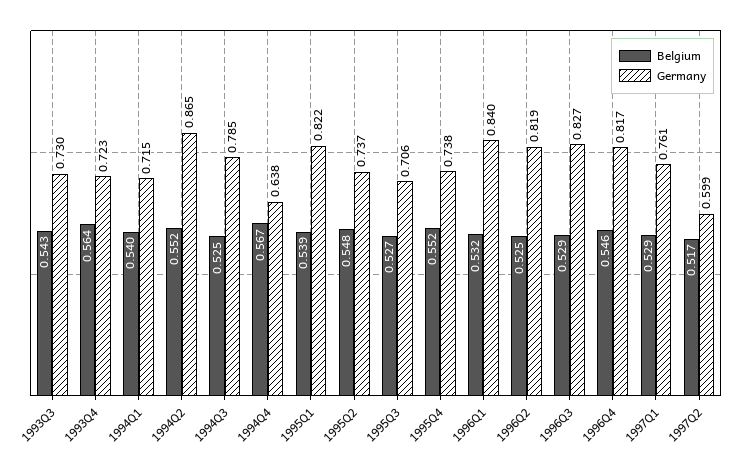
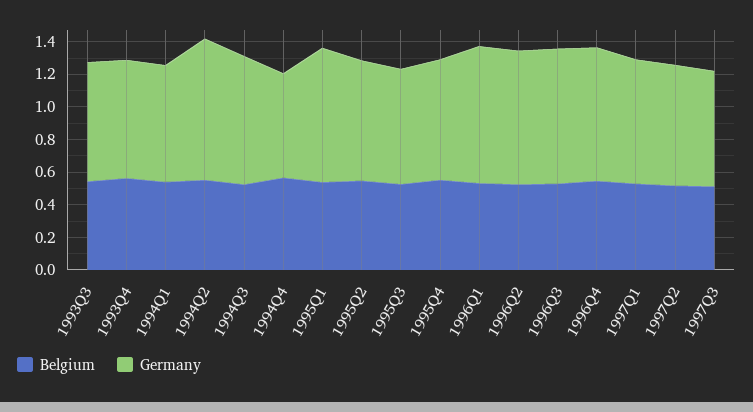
Germany, 1997Q2: 0.599 -> 0.75
Belgium, 1997Q3: none -> 0.5
Germany, 1997Q3: none -> 0.7

